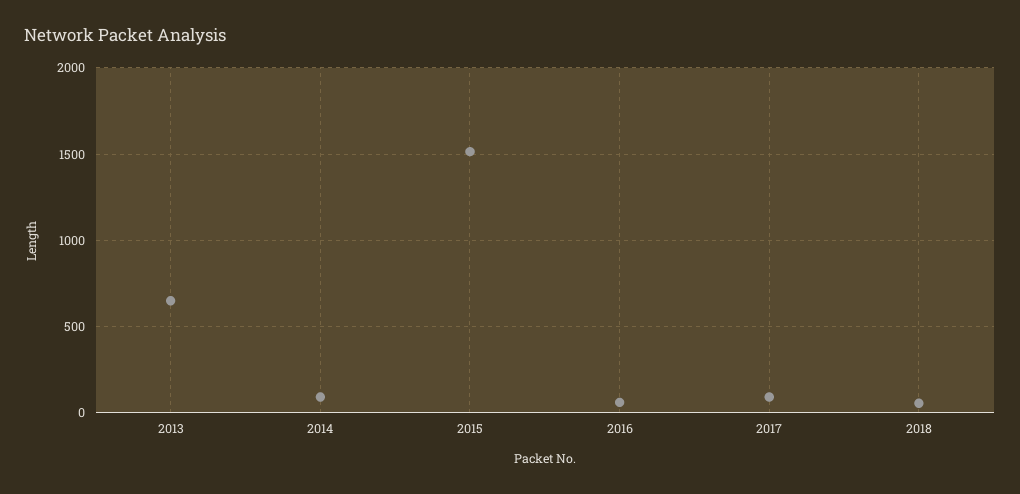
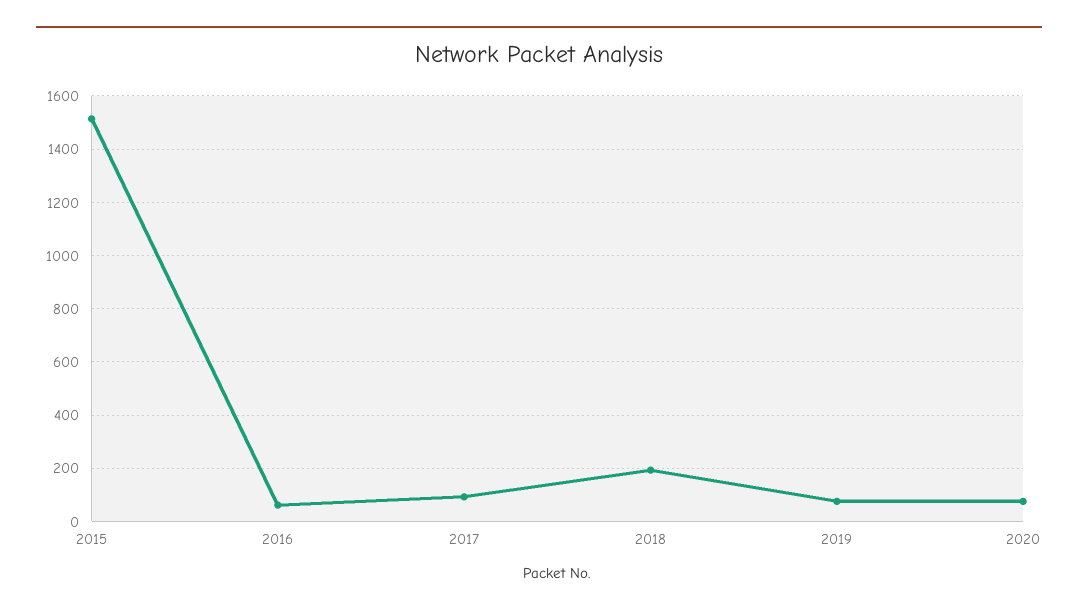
2013: 650 -> none
2014: 100 -> none
2018: 50 -> 200
2019: none -> 75
2020: none -> 75

